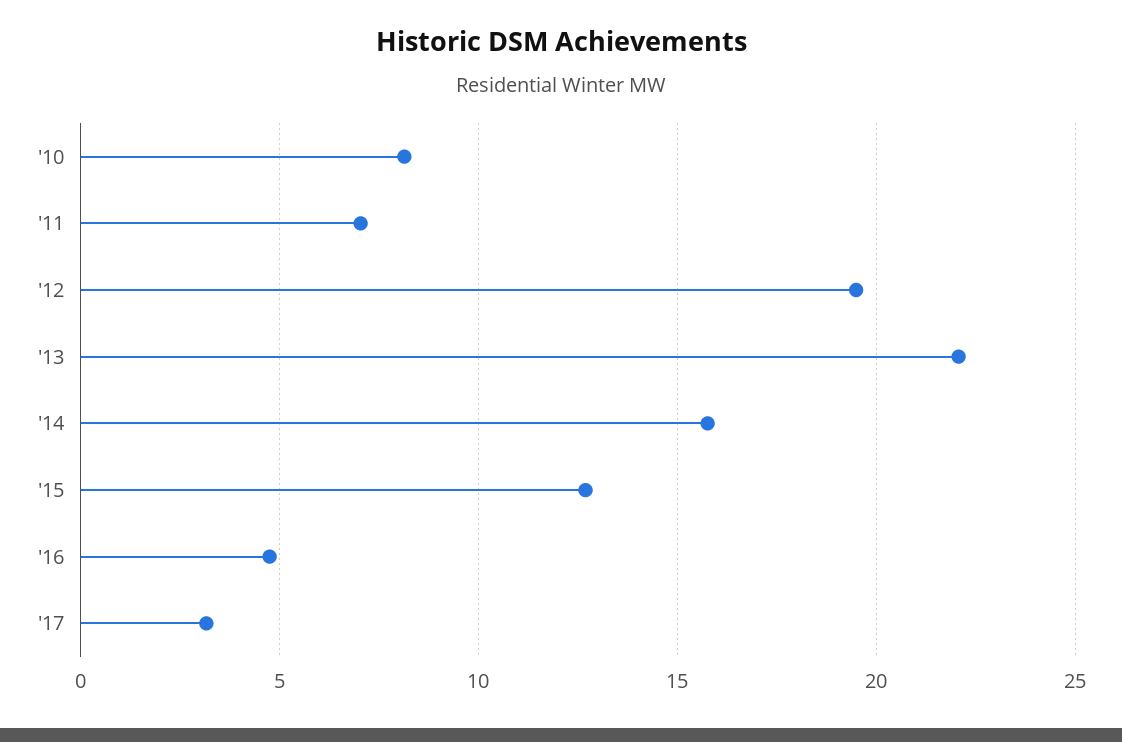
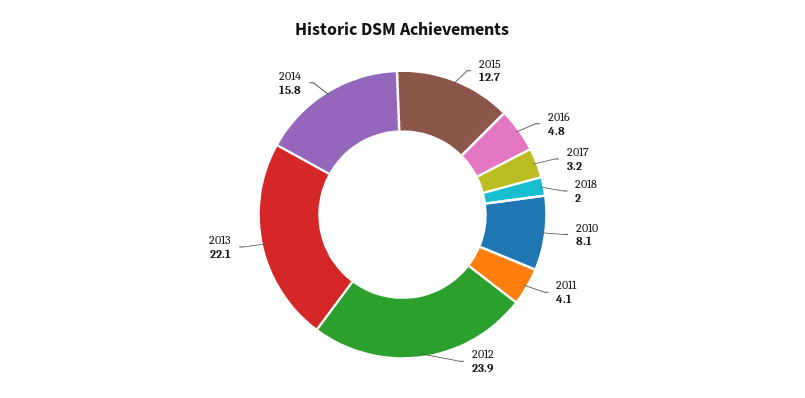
'11: 7 -> 4.1
'12: 19.5 -> 23.9
2018: none -> 2

